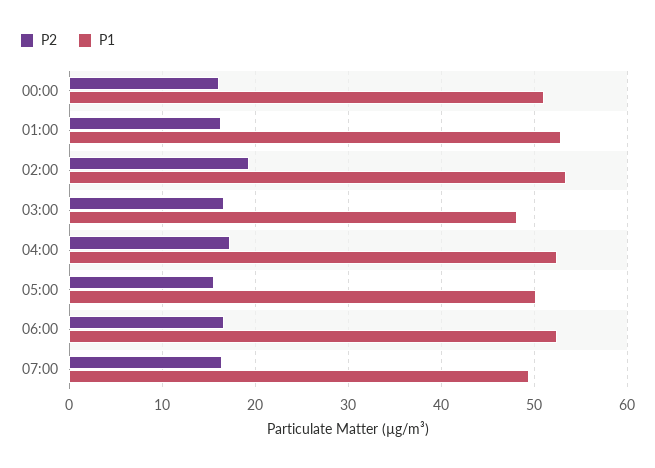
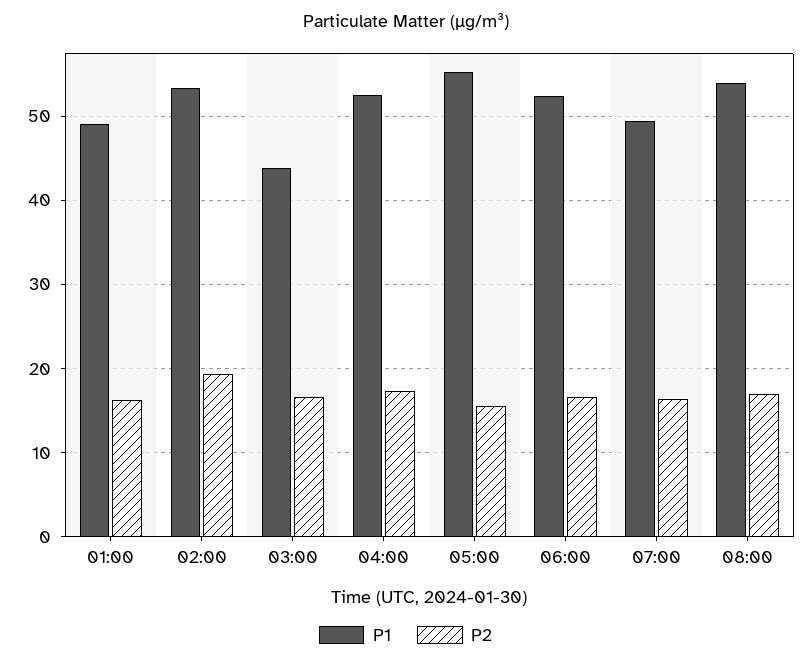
P2, 00:00: 16 -> none
P1, 00:00: 51 -> none
P1, 01:00: 53 -> 49
P1, 03:00: 48 -> 44
P1, 05:00: 50 -> 55
P1, 08:00: none -> 54
P2, 08:00: none -> 17

